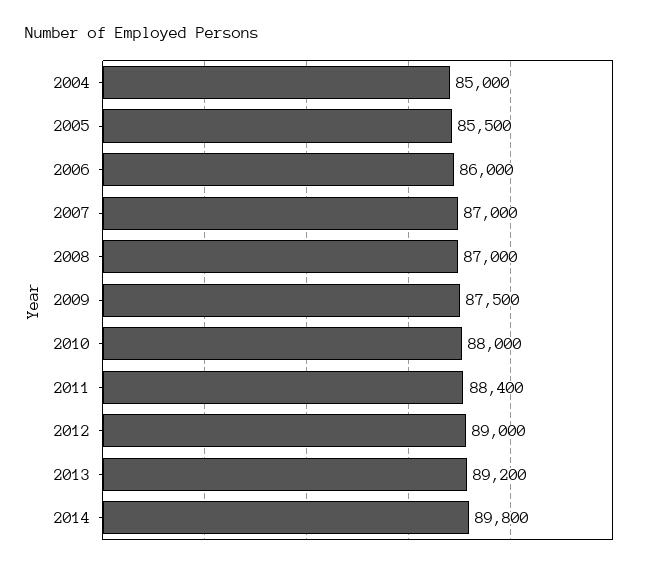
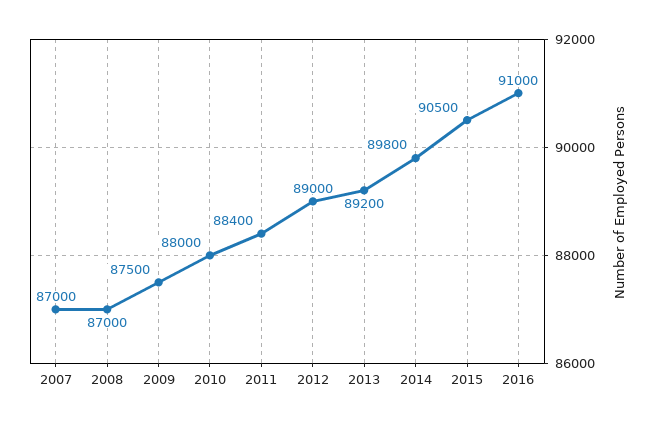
2004: 85000 -> none
2005: 85500 -> none
2006: 86000 -> none
2015: none -> 90500
2016: none -> 91000

